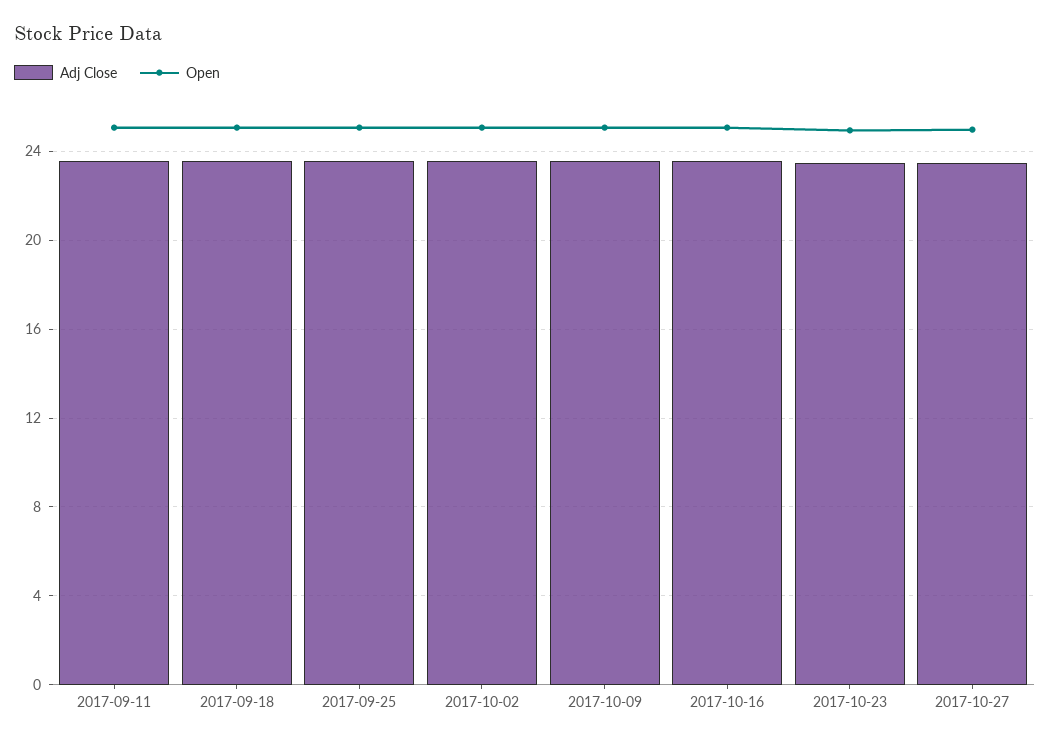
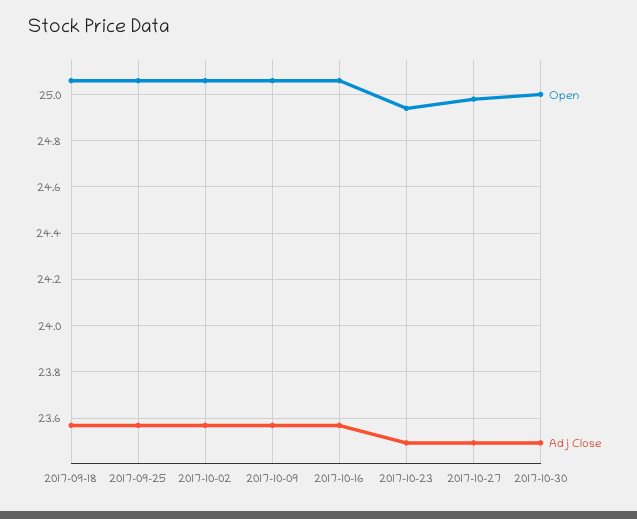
Adj Close, 2017-09-11: 23.5 -> none
Open, 2017-09-11: 25 -> none
Open, 2017-10-30: none -> 25
Adj Close, 2017-10-30: none -> 23.5

